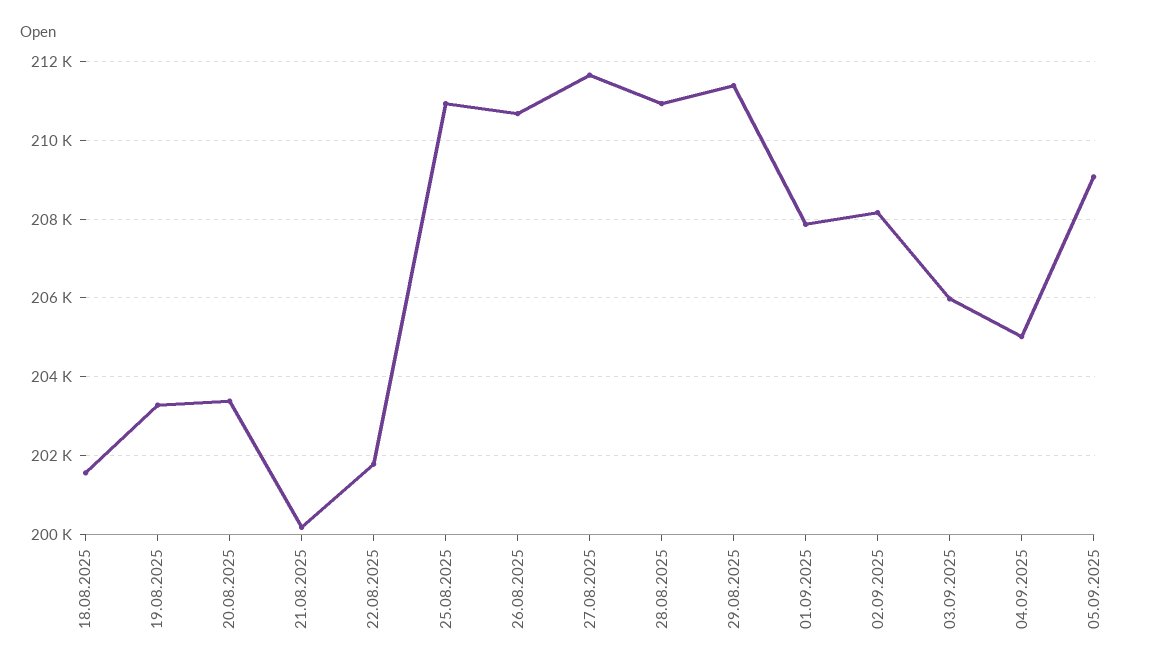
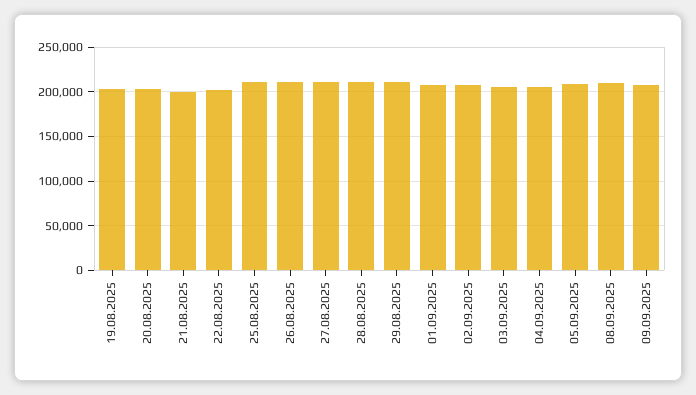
18.08.2025: 201600 -> none
08.09.2025: none -> 210000
09.09.2025: none -> 210000

